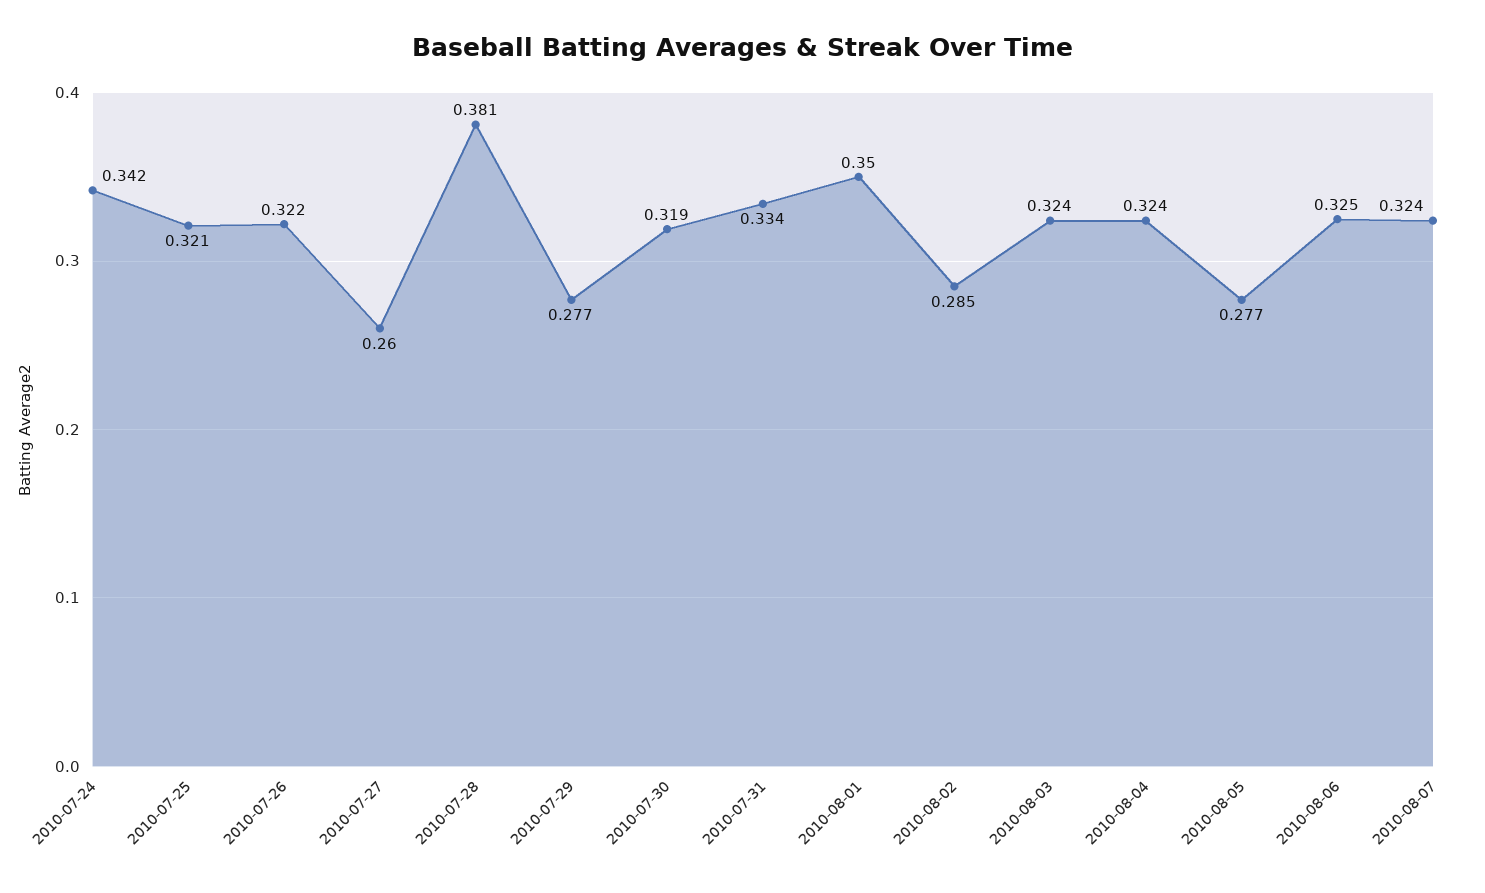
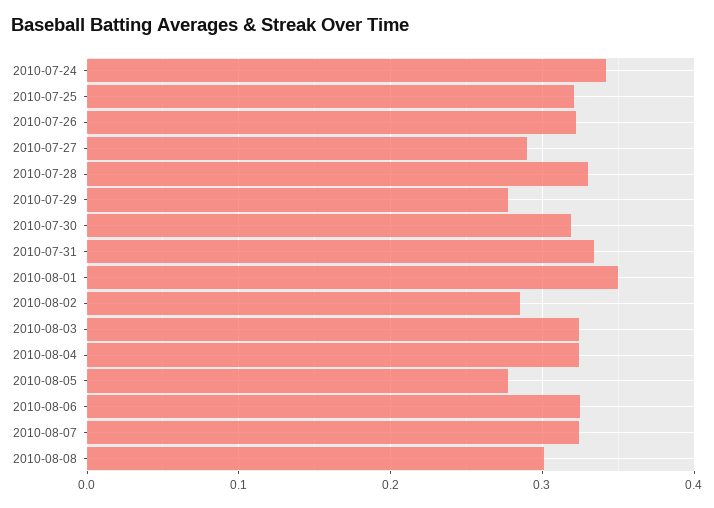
2010-07-27: 0.26 -> 0.29
2010-07-28: 0.381 -> 0.33
2010-08-08: none -> 0.3

